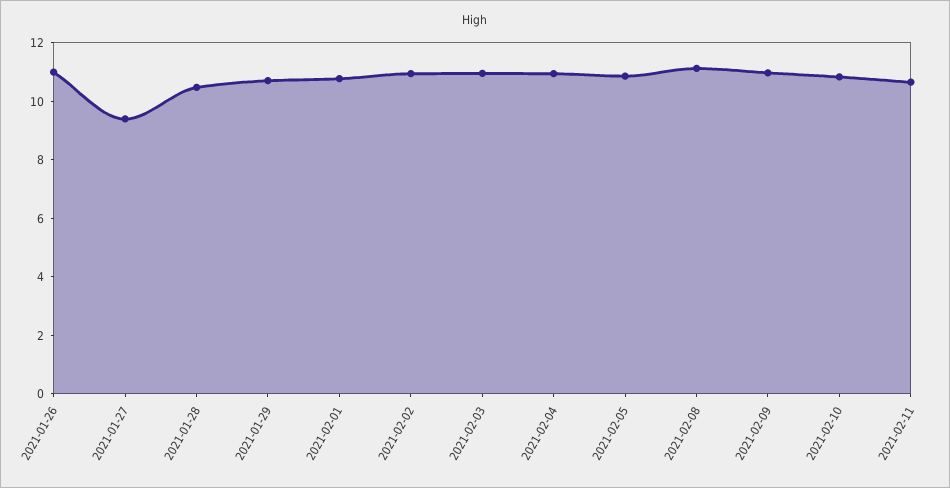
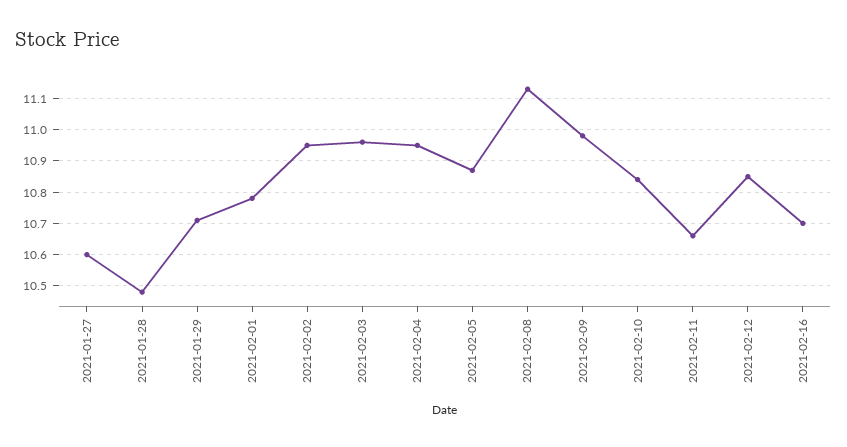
2021-01-26: 11 -> none
2021-01-27: 9.5 -> 10.6
2021-02-12: none -> 10.85
2021-02-16: none -> 10.7

